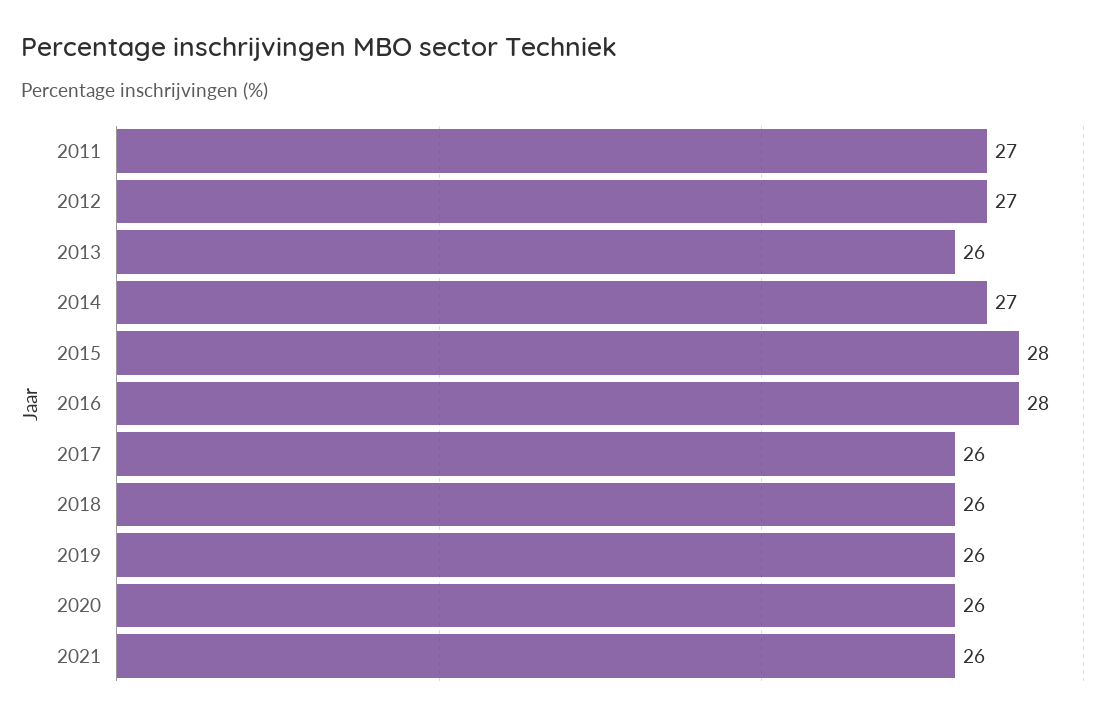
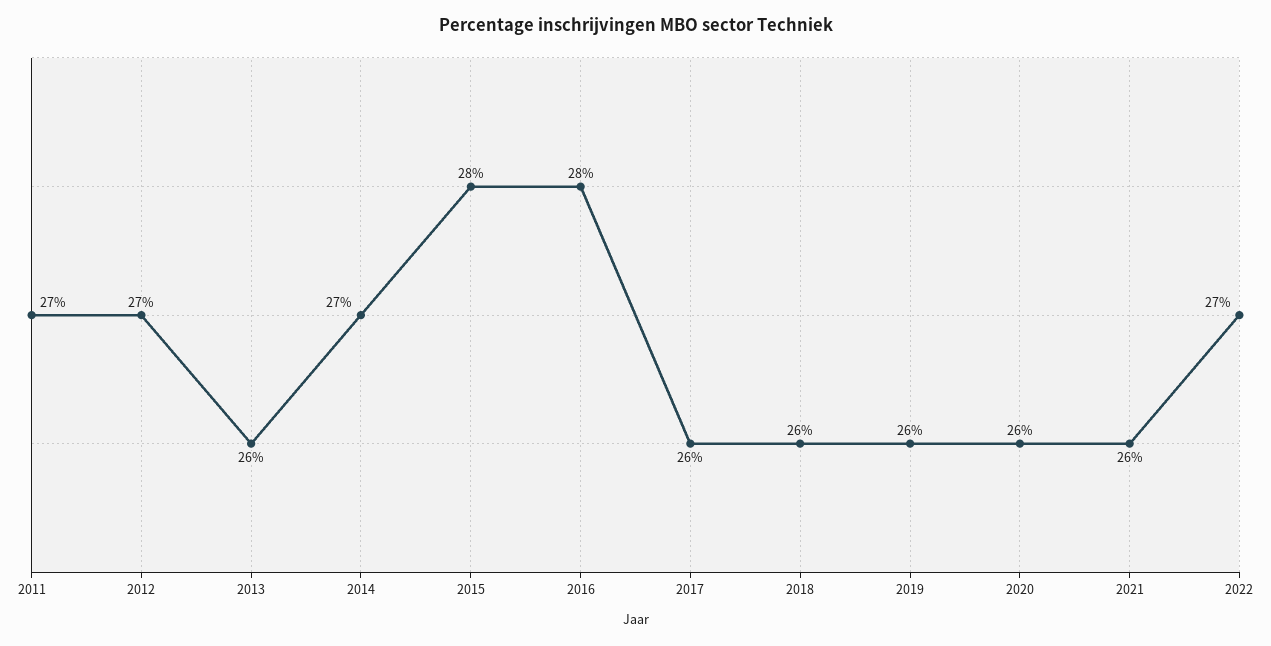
2022: none -> 27

